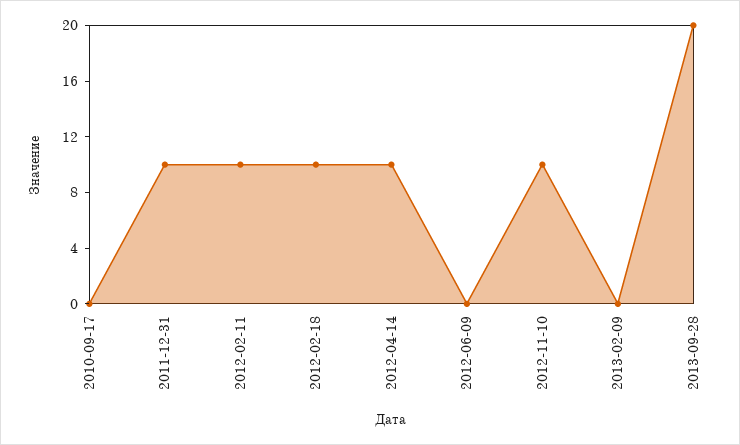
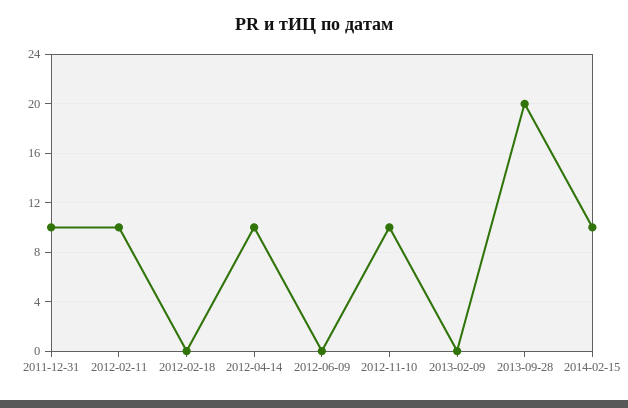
2010-09-17: 0 -> none
2012-02-18: 10 -> 0
2014-02-15: none -> 10

